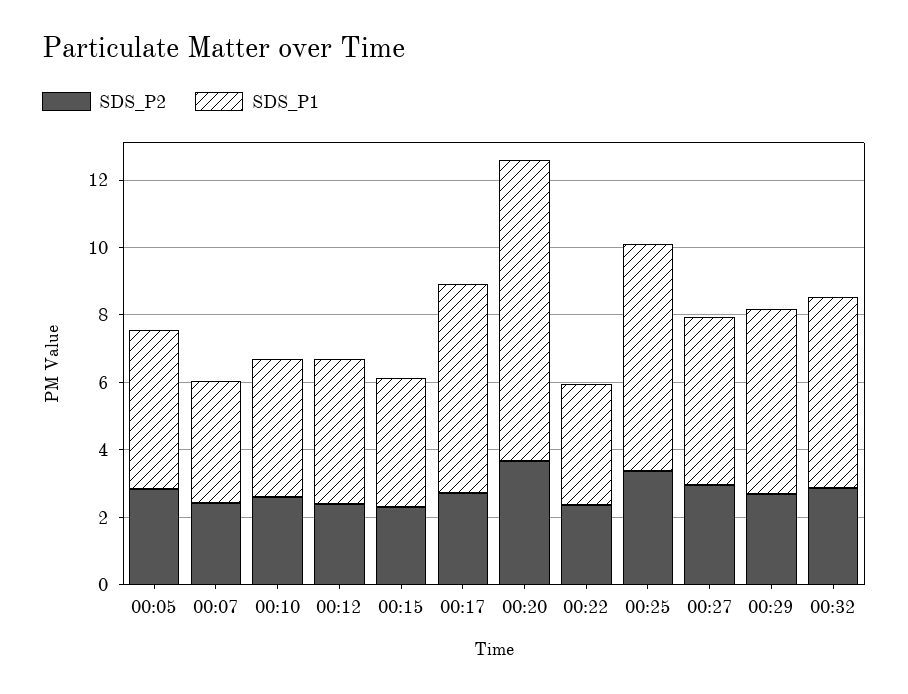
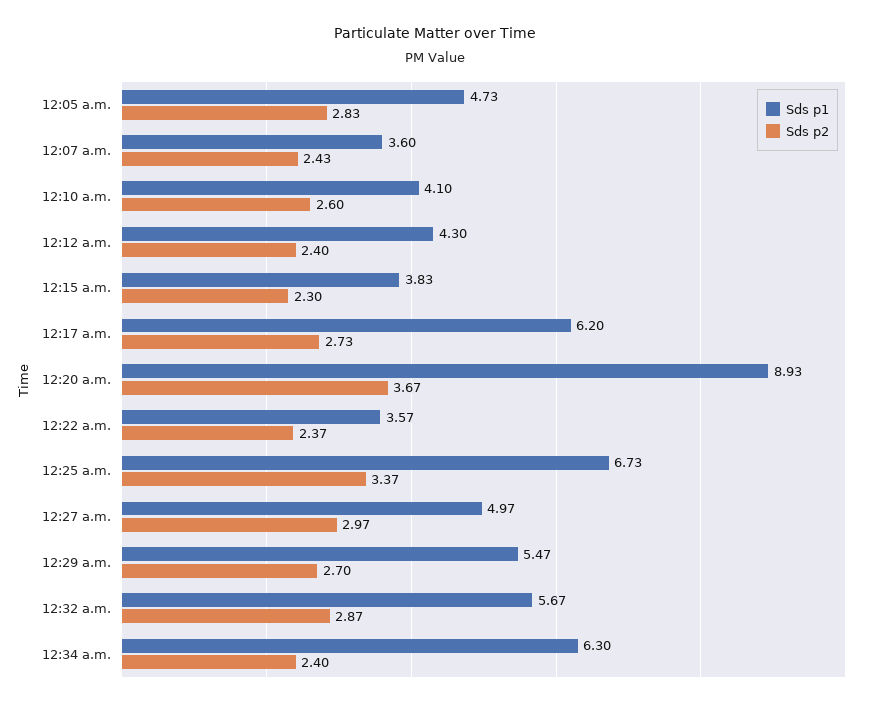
SDS_P1, 12:34 a.m.: none -> 6.3
SDS_P2, 12:34 a.m.: none -> 2.4

